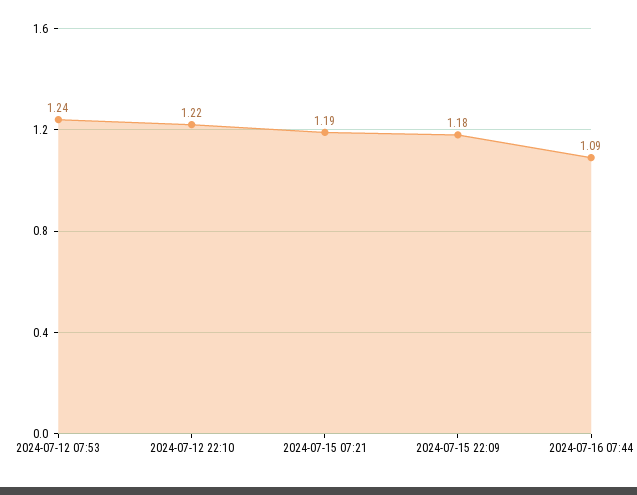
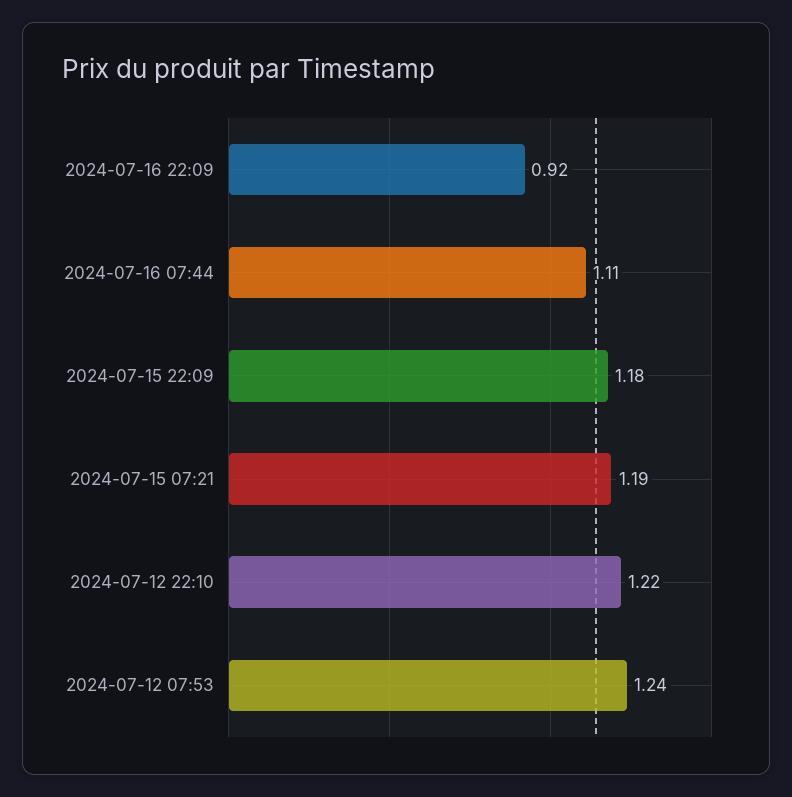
2024-07-16 07:44: 1.09 -> 1.11
2024-07-16 22:09: none -> 0.92

